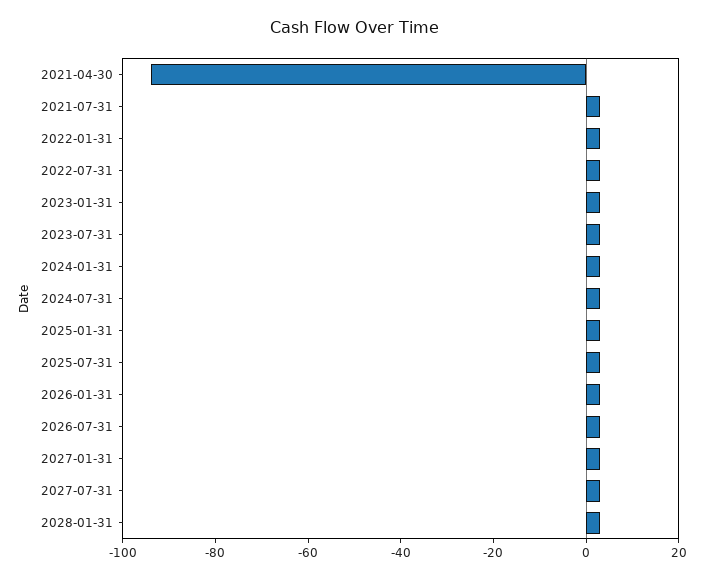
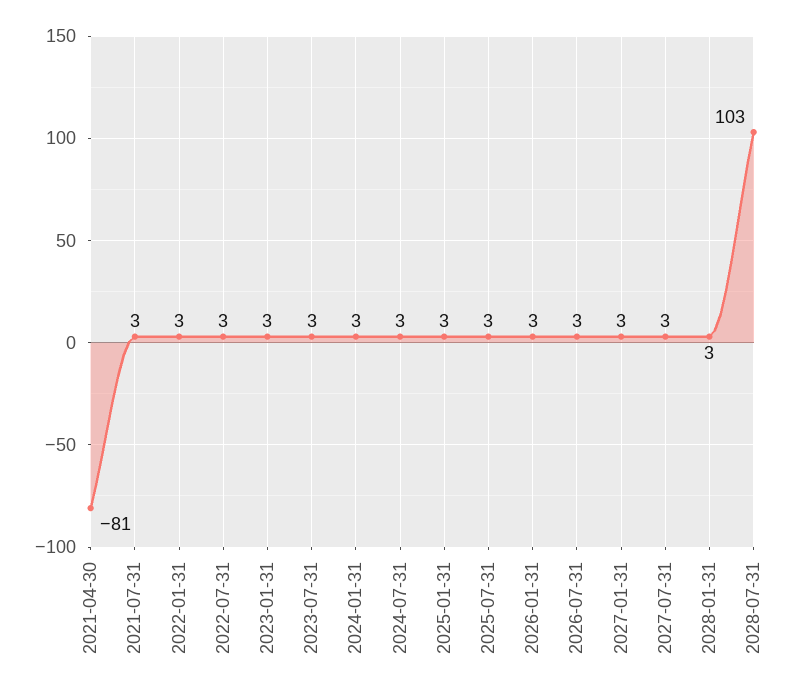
2021-04-30: -95 -> -81
2028-07-31: none -> 103

